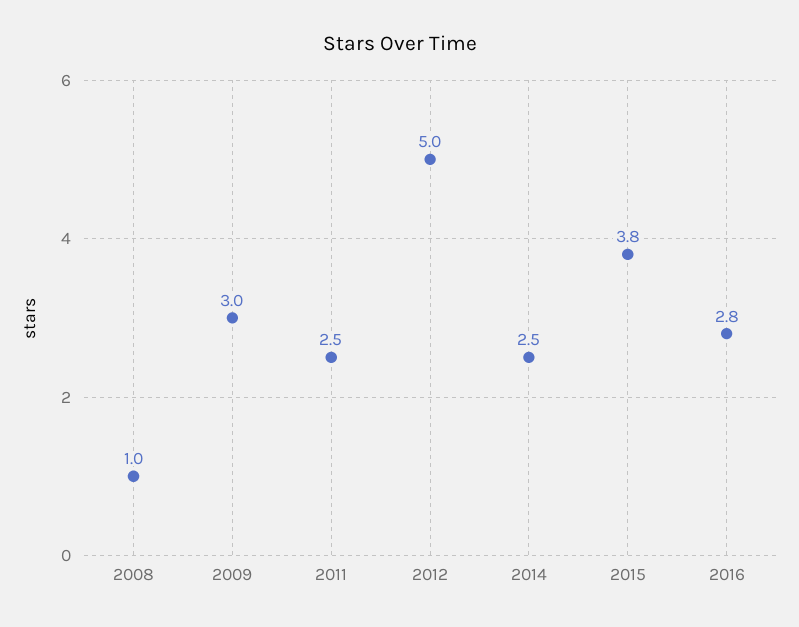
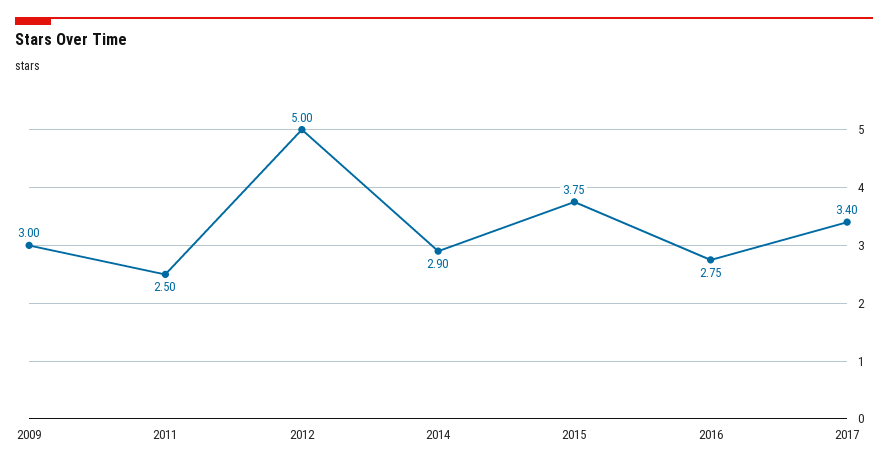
2008: 1 -> none
2014: 2.5 -> 2.9
2017: none -> 3.4

